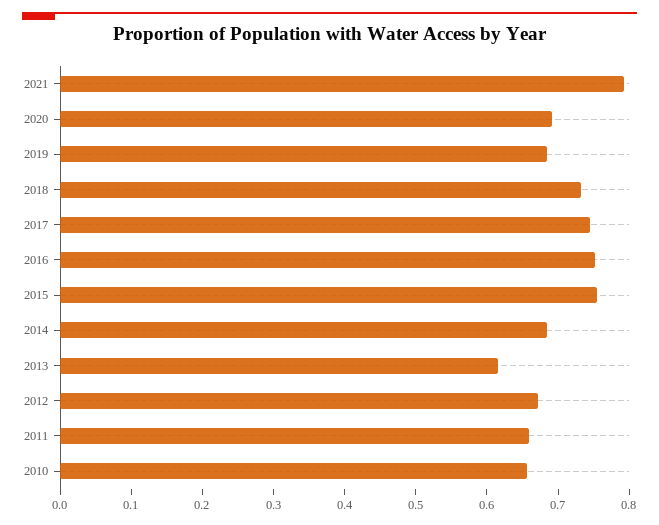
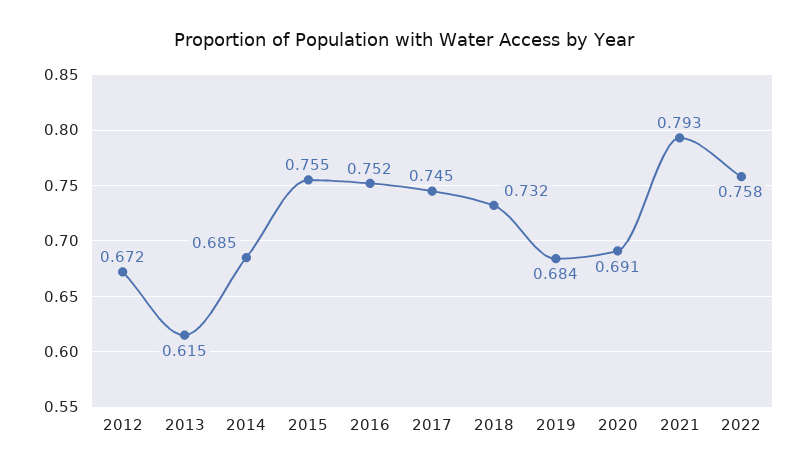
2011: 0.66 -> none
2010: 0.66 -> none
2022: none -> 0.758

